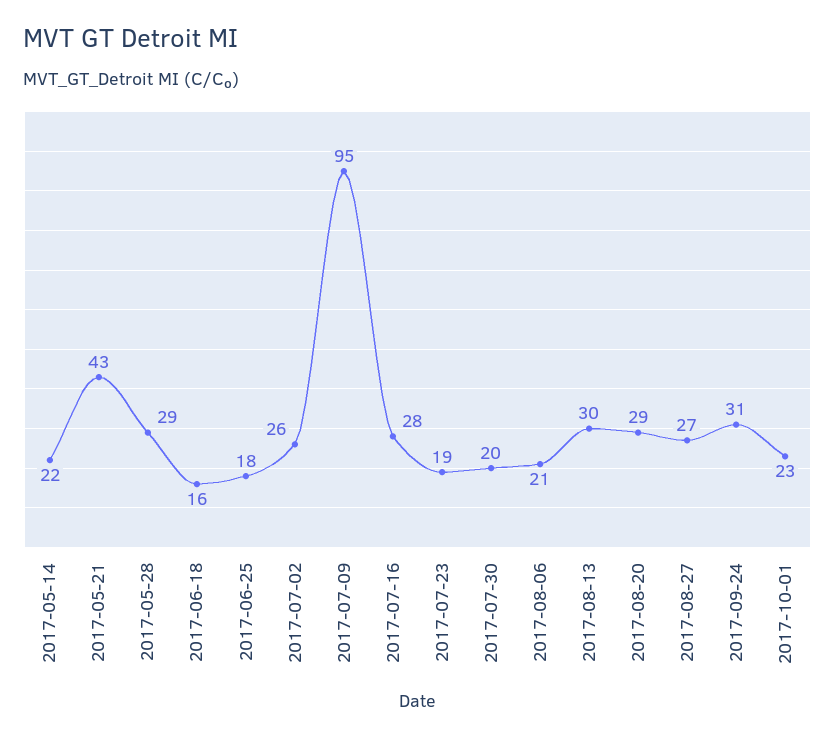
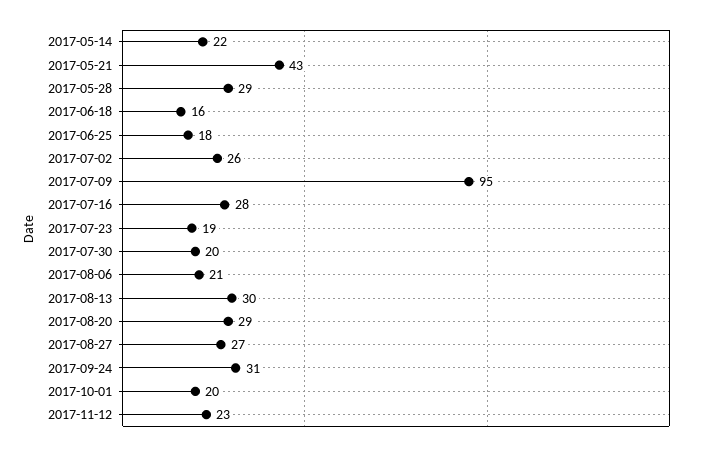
2017-10-01: 23 -> 20
2017-11-12: none -> 23

